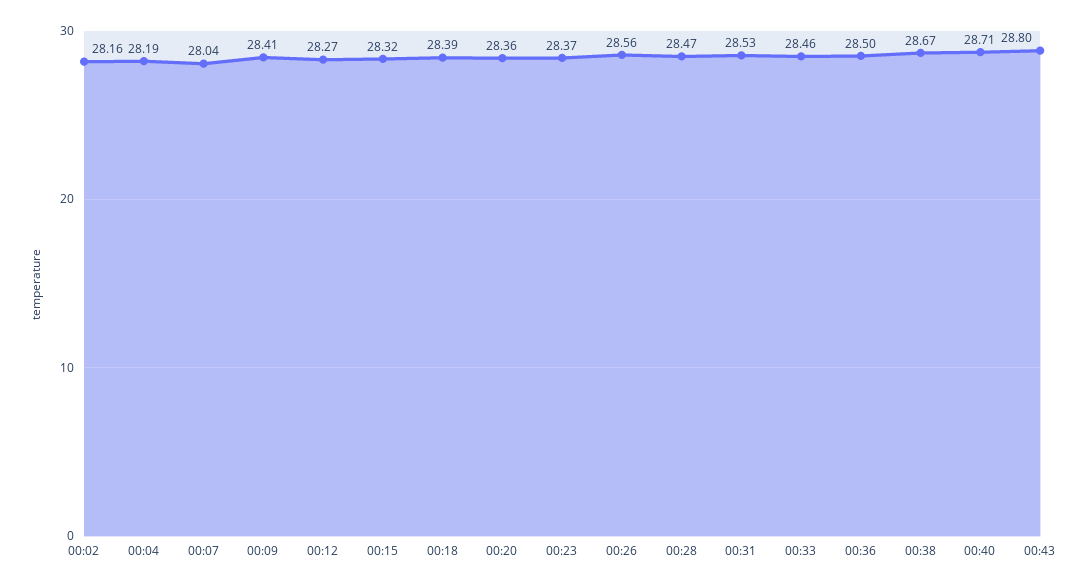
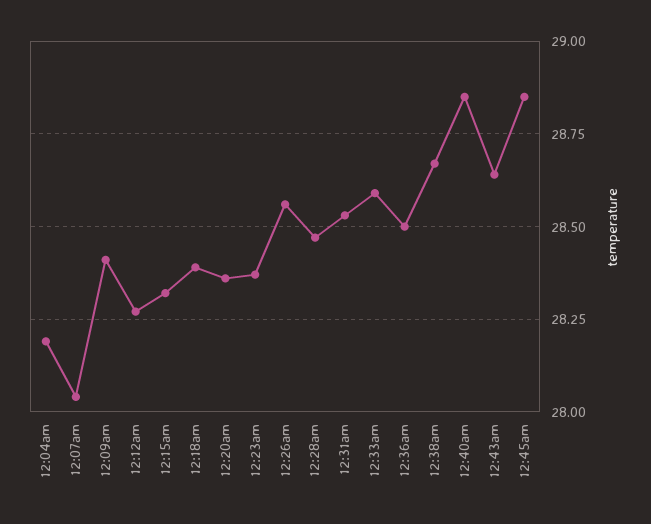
00:02: 28.16 -> none
00:33: 28.46 -> 28.6
00:40: 28.71 -> 28.85
00:43: 28.8 -> 28.65
12:45am: none -> 28.85

